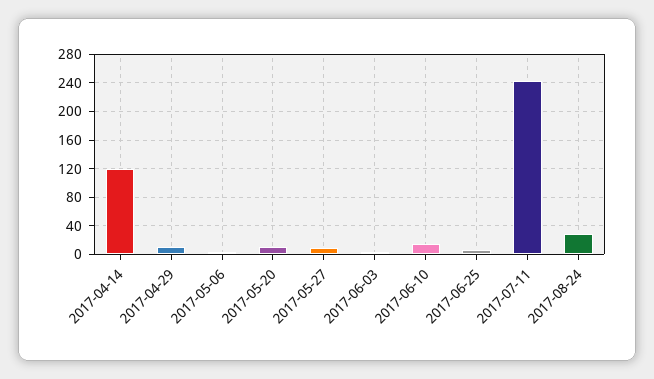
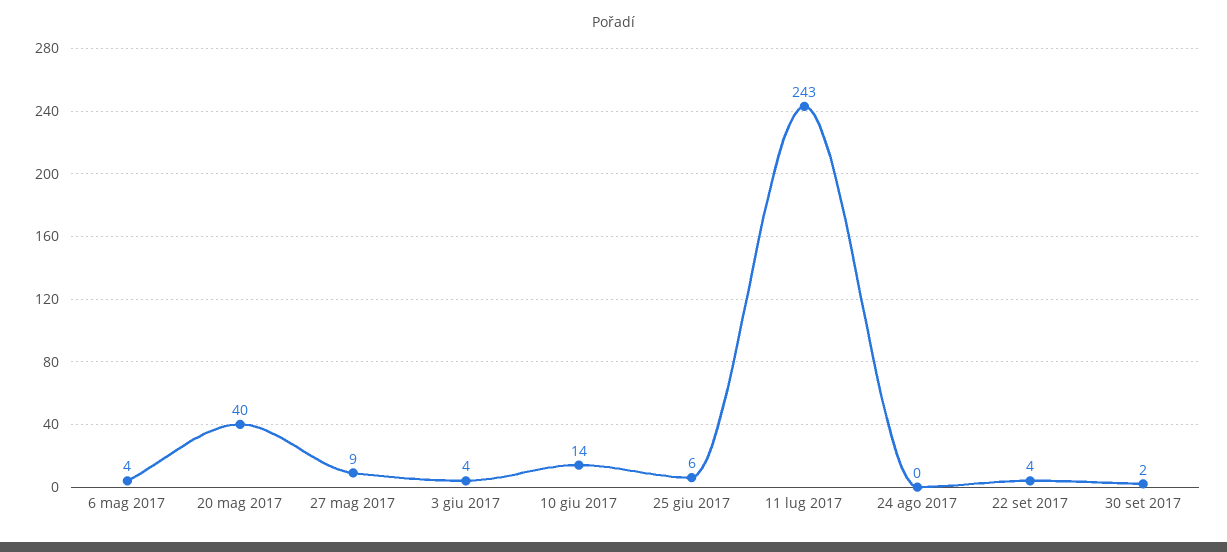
2017-04-14: 120 -> none
2017-04-29: 10 -> none
2017-05-20: 10 -> 40
2017-08-24: 30 -> 0
22 set 2017: none -> 4
30 set 2017: none -> 2

